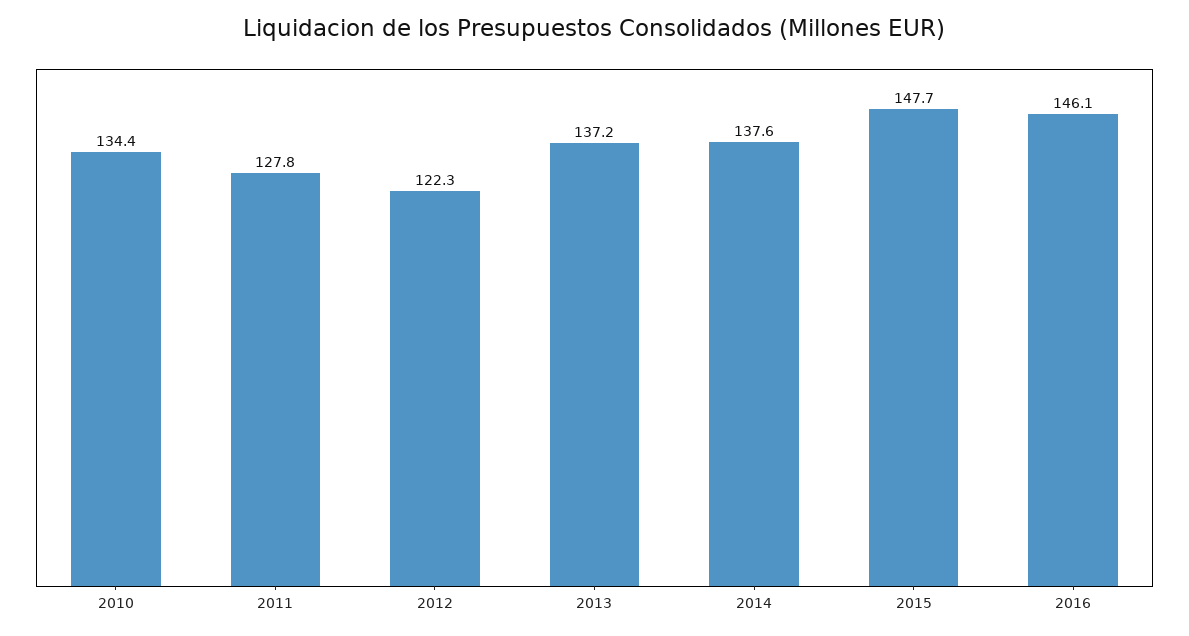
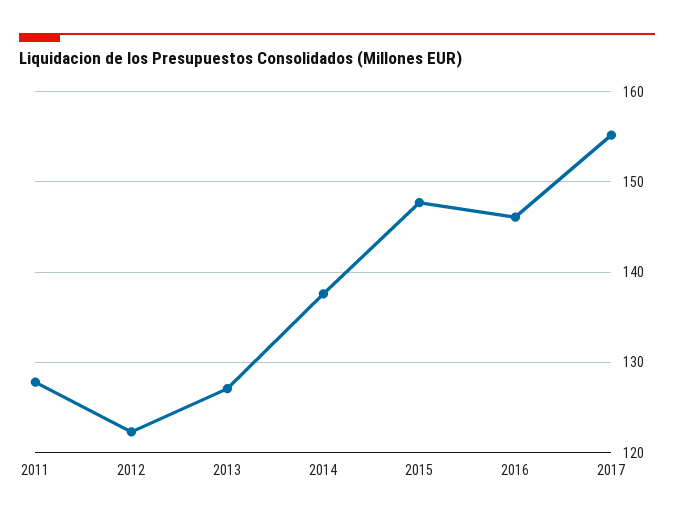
2010: 134.4 -> none
2013: 137.2 -> 127
2017: none -> 155

